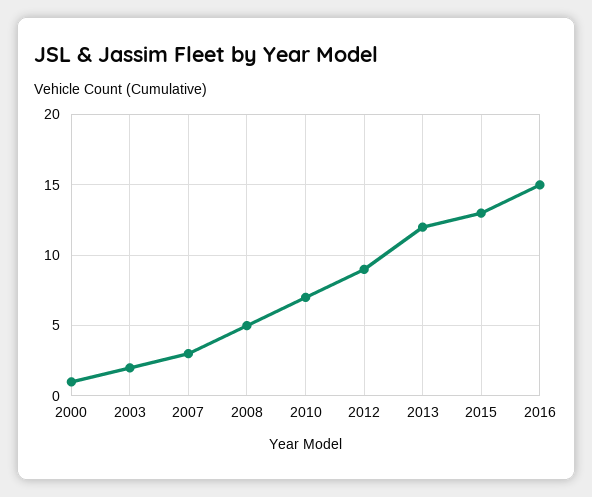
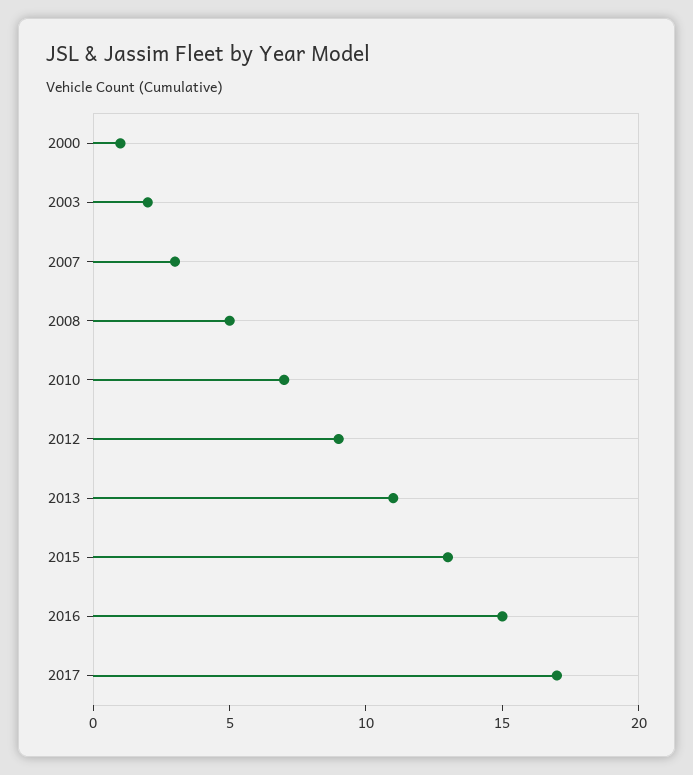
2013: 12 -> 11
2017: none -> 17

